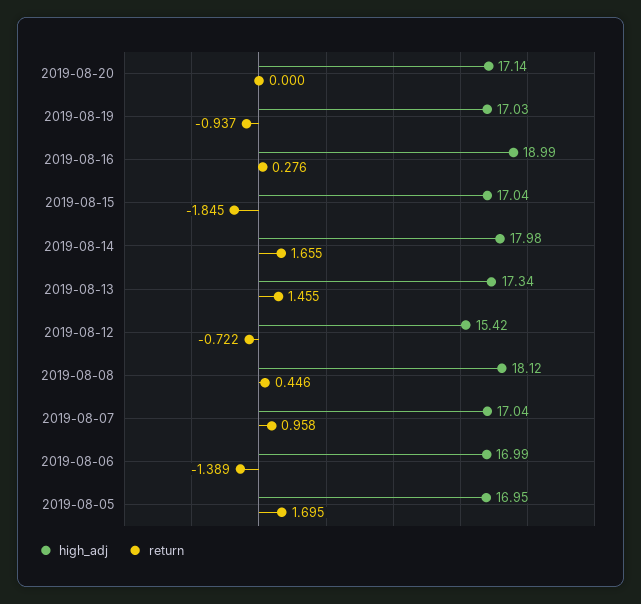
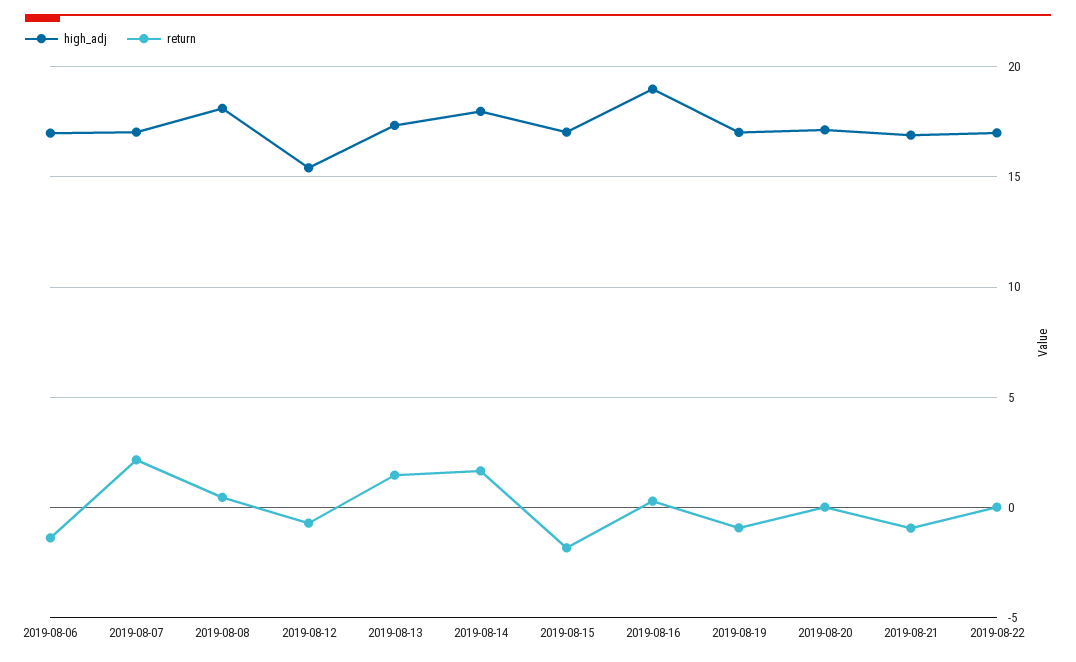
return, 2019-08-07: 0.958 -> 2
high_adj, 2019-08-05: 16.95 -> none
return, 2019-08-05: 1.695 -> none
high_adj, 2019-08-21: none -> 17
return, 2019-08-21: none -> -1
high_adj, 2019-08-22: none -> 17
return, 2019-08-22: none -> 0

